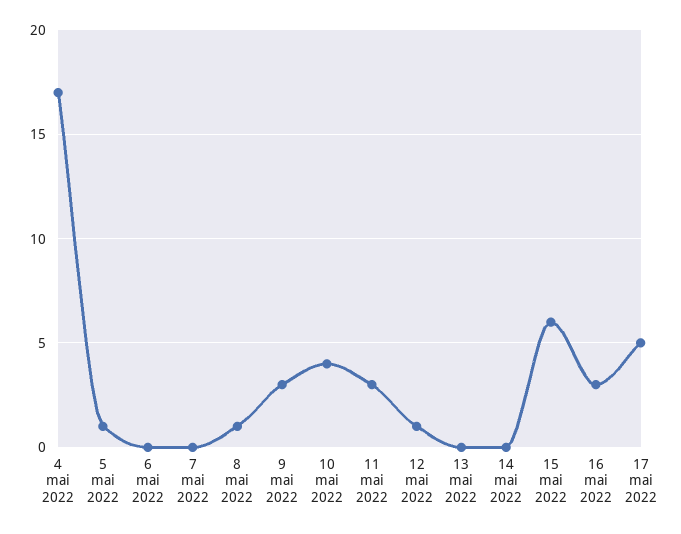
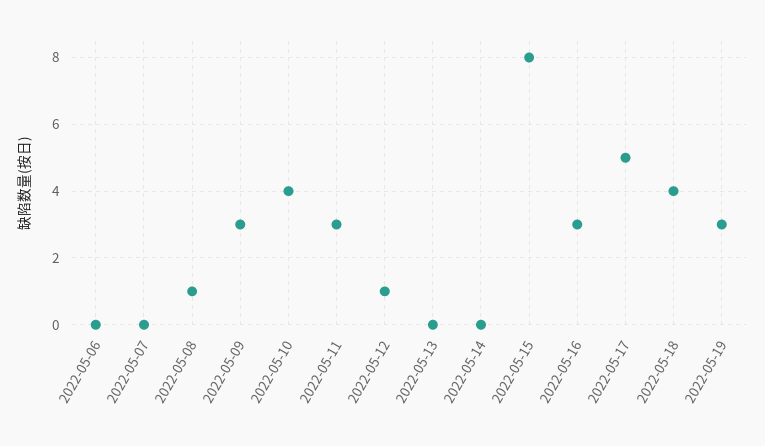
4 mai 2022: 17 -> none
5 mai 2022: 1 -> none
15 mai 2022: 6 -> 8
2022-05-18: none -> 4
2022-05-19: none -> 3

